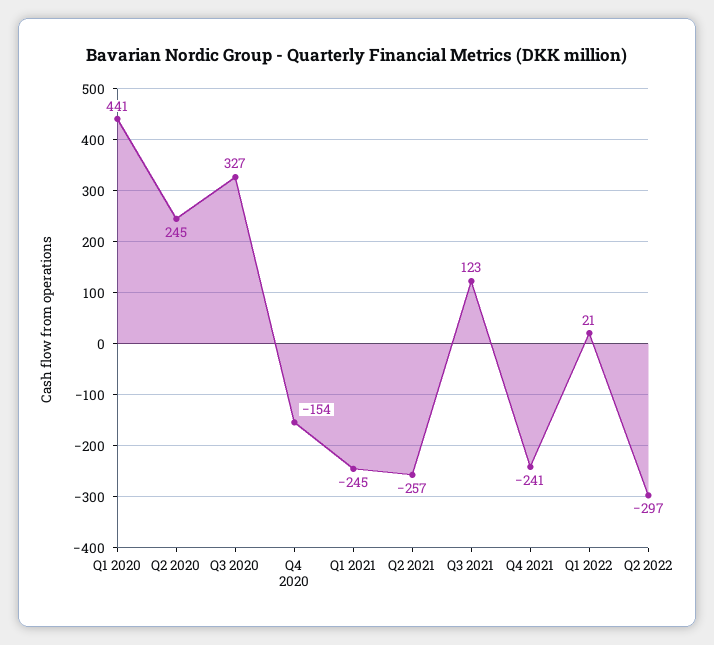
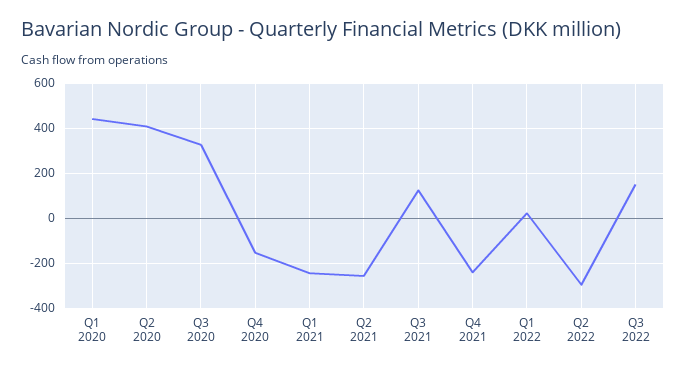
Q2 2020: 245 -> 400
Q3 2022: none -> 150

